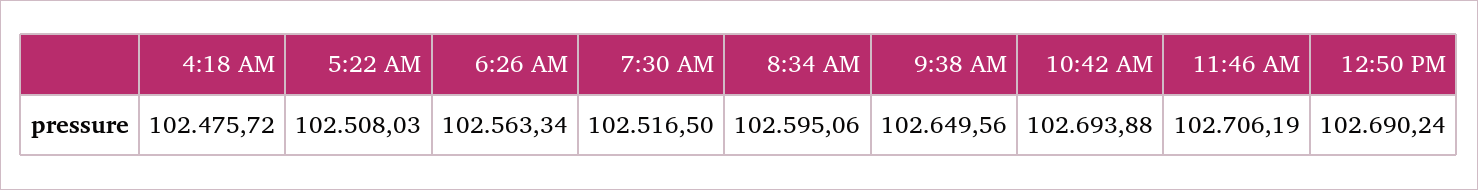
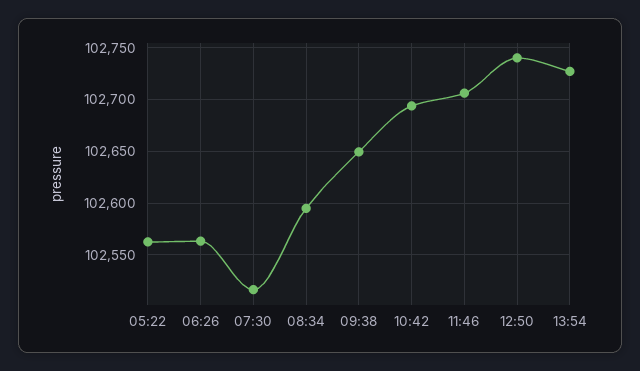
4:18 AM: 102475.72 -> none
5:22 AM: 102508.03 -> 102560
12:50 PM: 102690.24 -> 102740
13:54: none -> 102730

